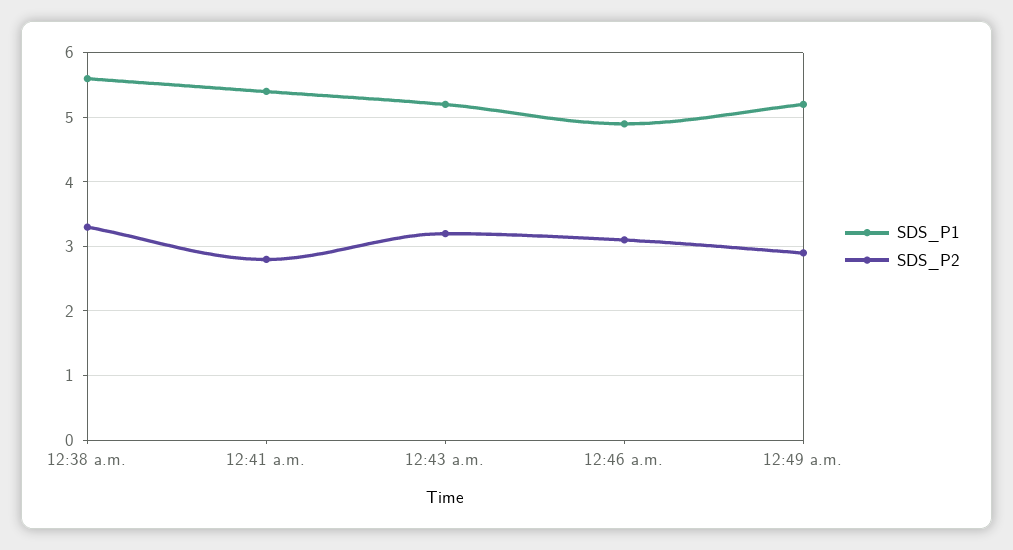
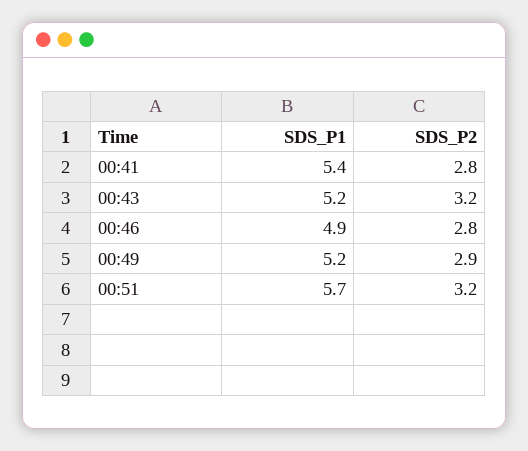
SDS_P1, 12:38 a.m.: 5.6 -> none
SDS_P2, 12:38 a.m.: 3.3 -> none
SDS_P2, 12:46 a.m.: 3.1 -> 2.8
SDS_P1, 00:51: none -> 5.7
SDS_P2, 00:51: none -> 3.2

